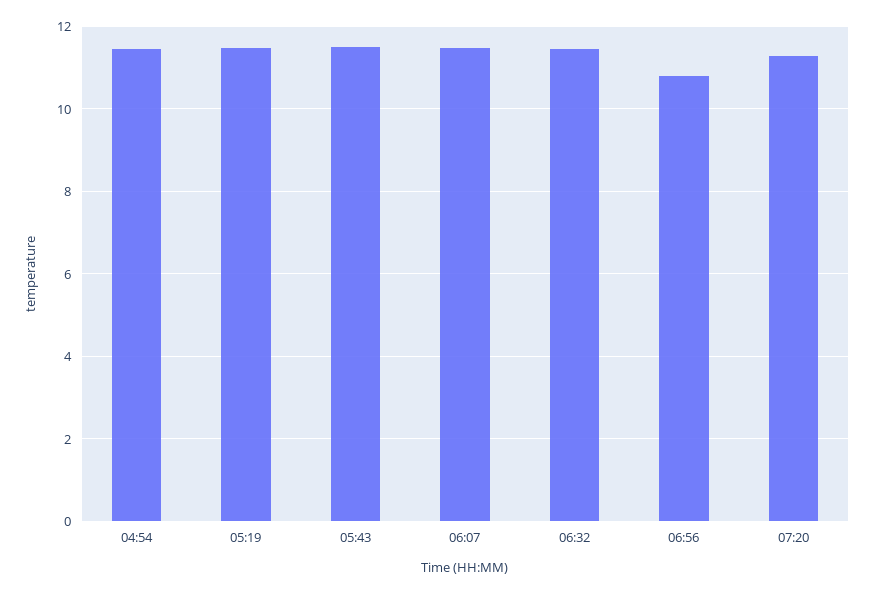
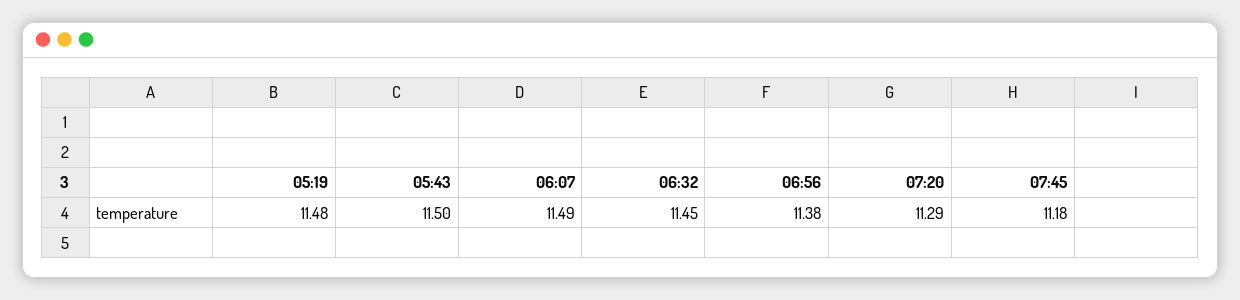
04:54: 11.4 -> none
06:56: 10.8 -> 11.38
07:45: none -> 11.18

